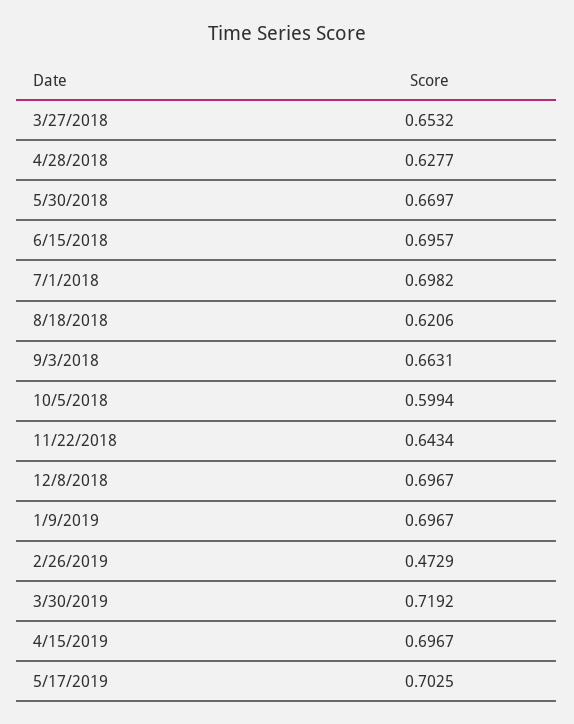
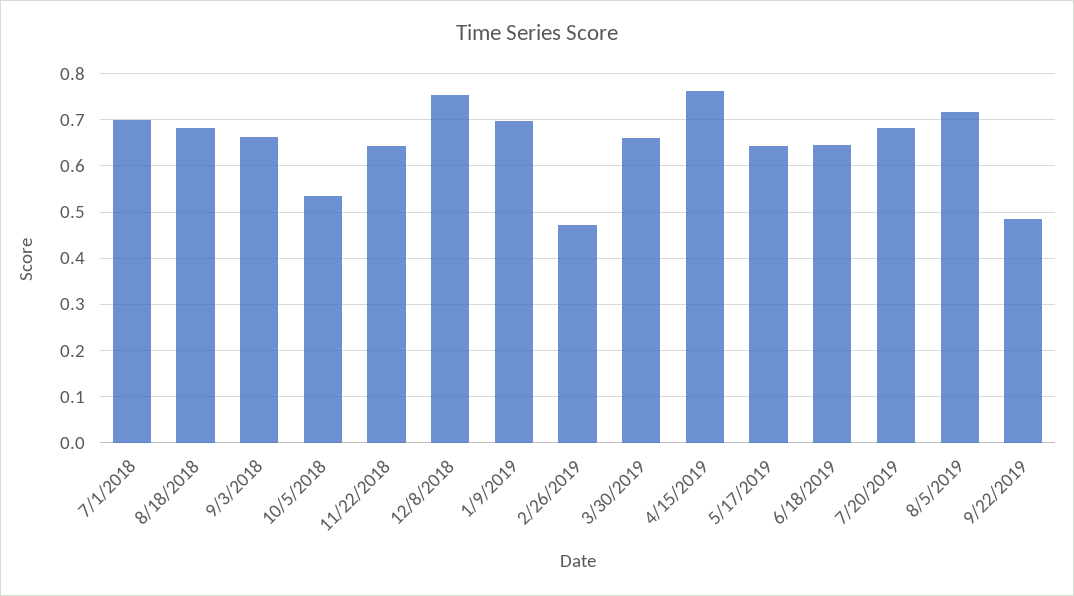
3/27/2018: 0.6532 -> none
4/28/2018: 0.6277 -> none
5/30/2018: 0.6697 -> none
6/15/2018: 0.6957 -> none
8/18/2018: 0.6206 -> 0.68
10/5/2018: 0.5994 -> 0.54
12/8/2018: 0.6967 -> 0.76
3/30/2019: 0.7192 -> 0.66
4/15/2019: 0.6967 -> 0.76
5/17/2019: 0.7025 -> 0.64
6/18/2019: none -> 0.64
7/20/2019: none -> 0.68
8/5/2019: none -> 0.72
9/22/2019: none -> 0.48

